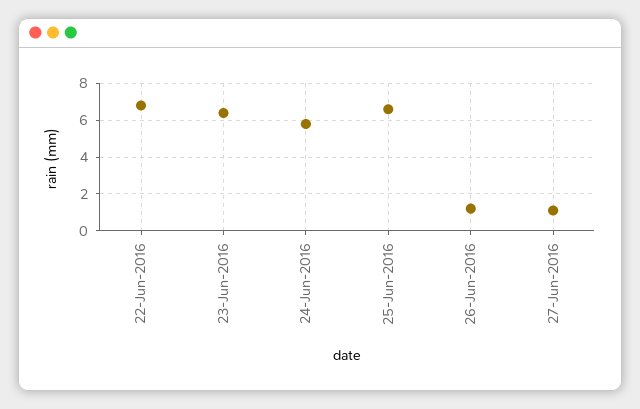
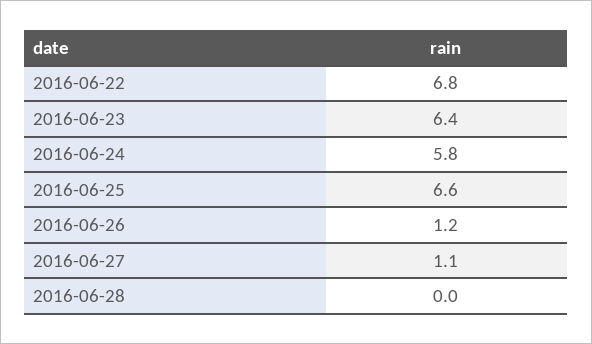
2016-06-28: none -> 0

